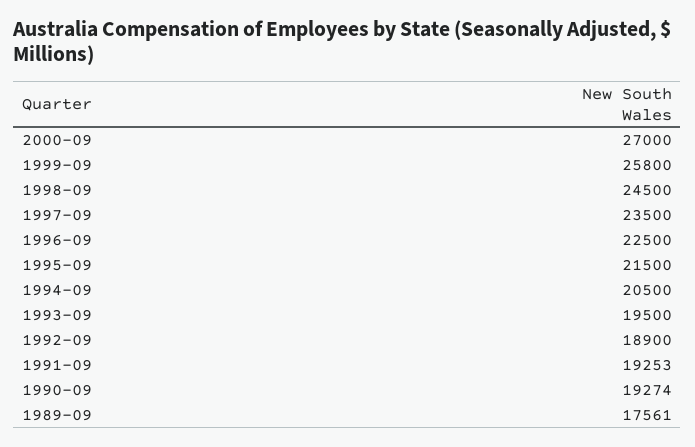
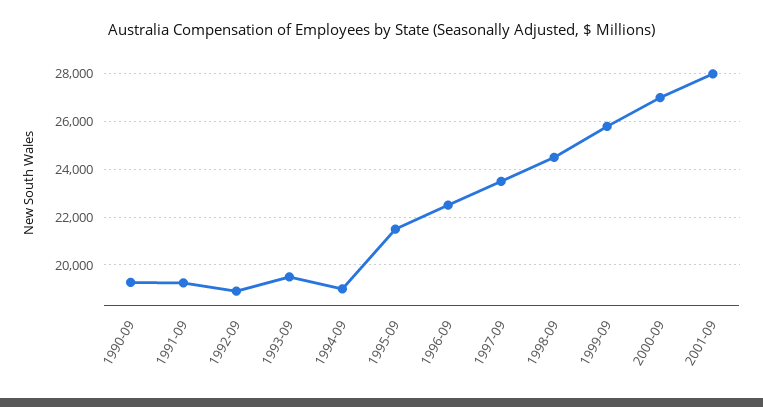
1994-09: 20500 -> 19000
1989-09: 17561 -> none
2001-09: none -> 28000

